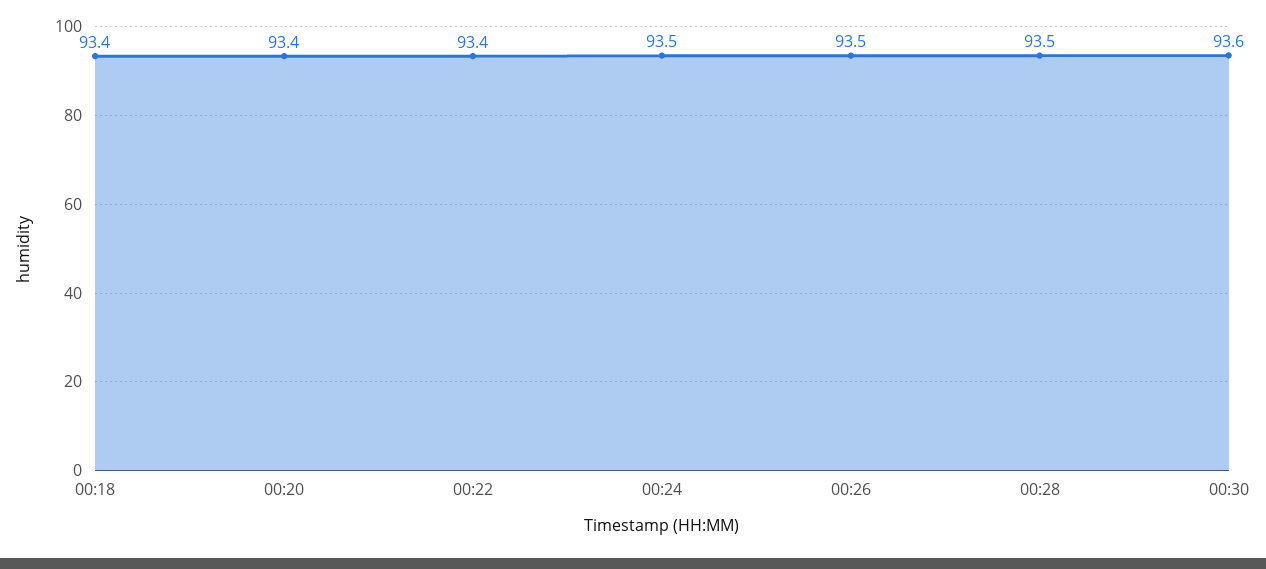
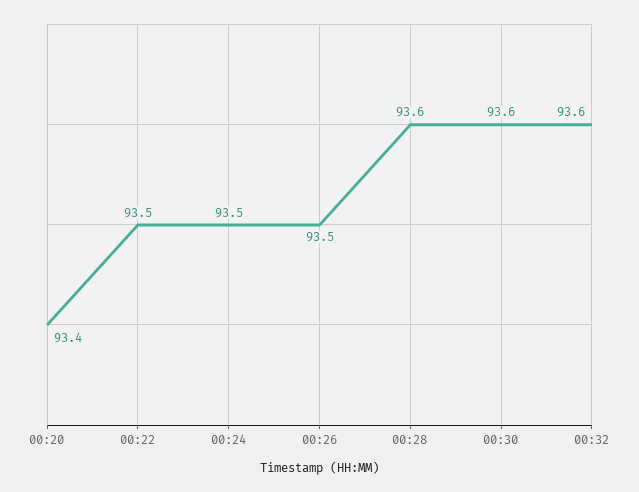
00:18: 93.4 -> none
00:22: 93.4 -> 93.5
00:28: 93.5 -> 93.6
00:32: none -> 93.6

